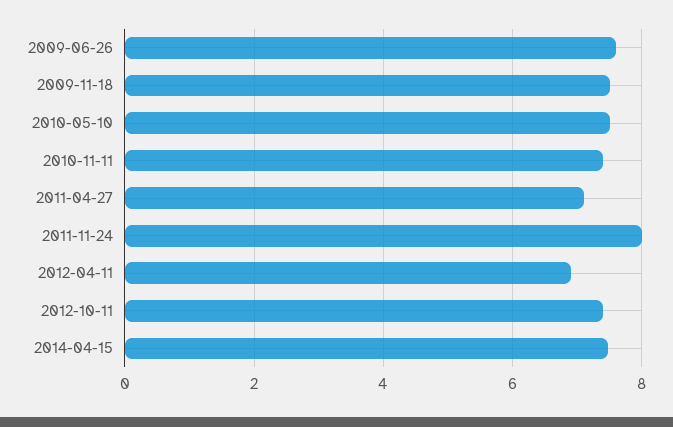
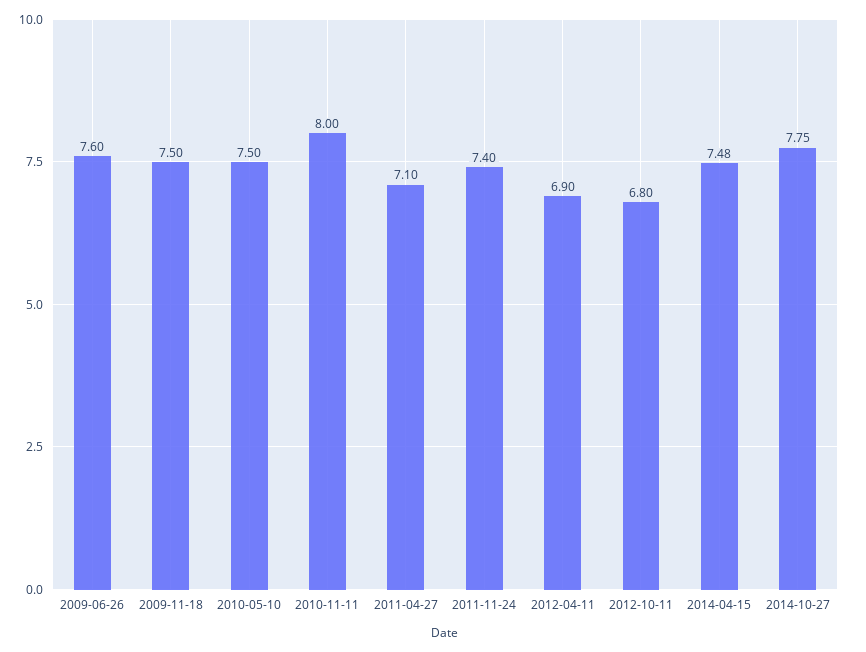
2010-11-11: 7.4 -> 8
2011-11-24: 8 -> 7.4
2012-10-11: 7.4 -> 6.8
2014-10-27: none -> 7.75

